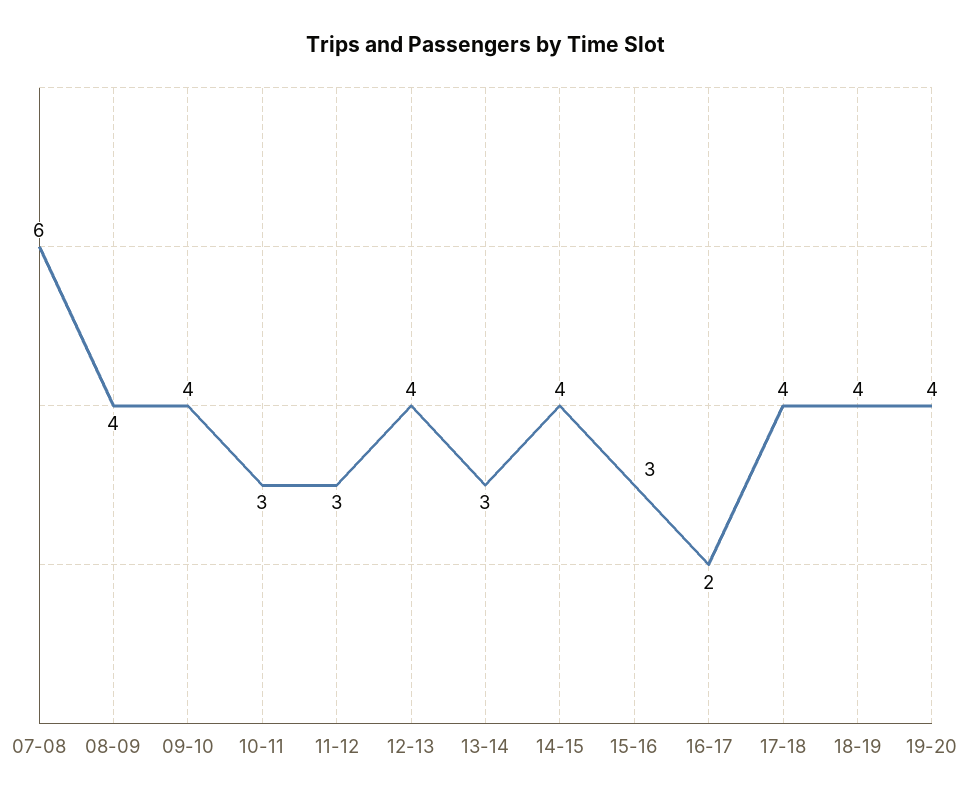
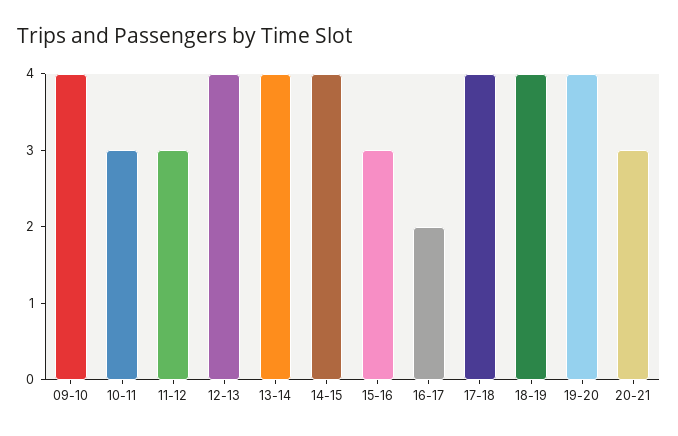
07-08: 6 -> none
08-09: 4 -> none
13-14: 3 -> 4
20-21: none -> 3

